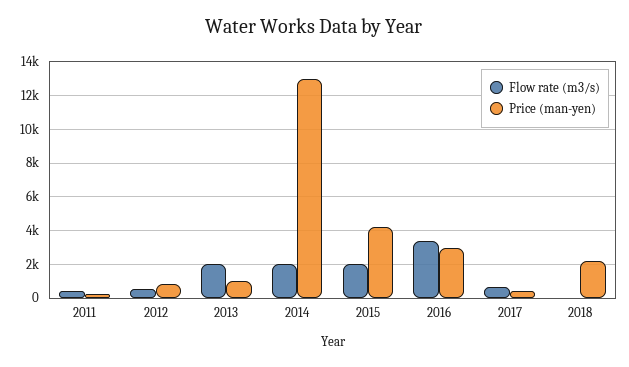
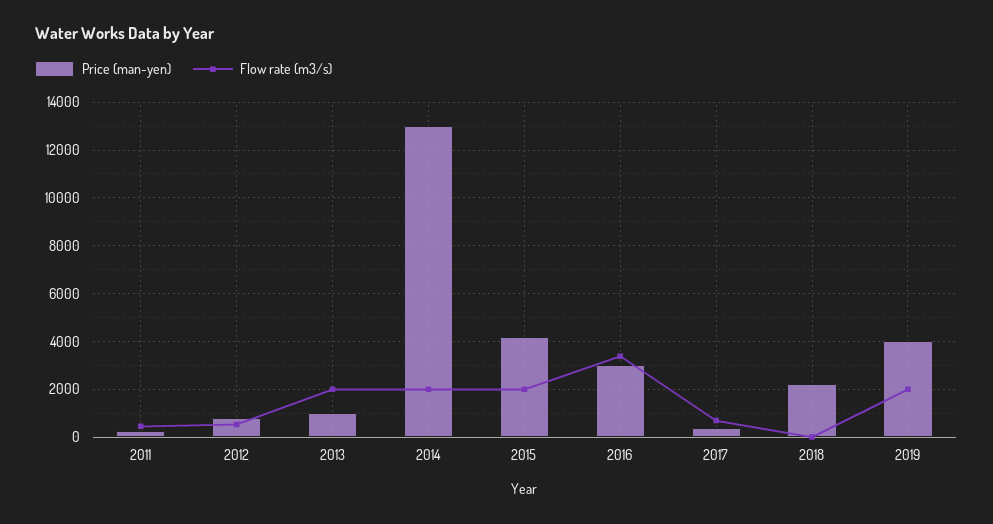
Price (man-yen), 2019: none -> 4000
Flow rate (m3/s), 2019: none -> 2000

